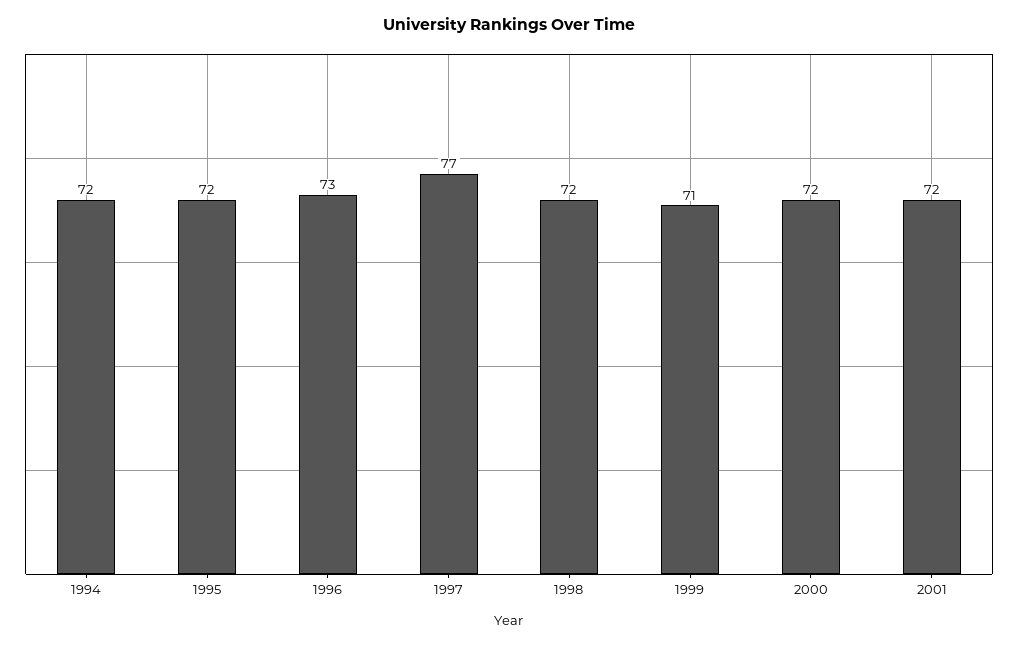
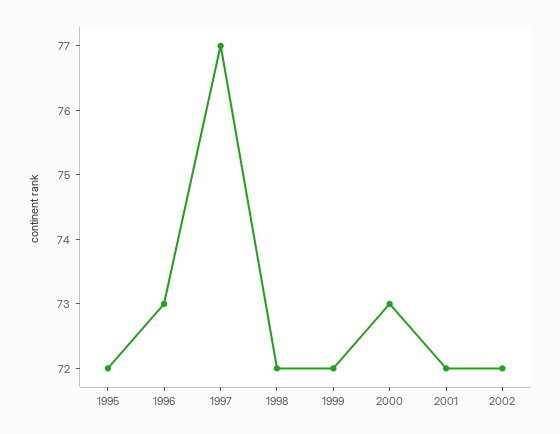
1994: 72 -> none
1999: 71 -> 72
2000: 72 -> 73
2002: none -> 72

